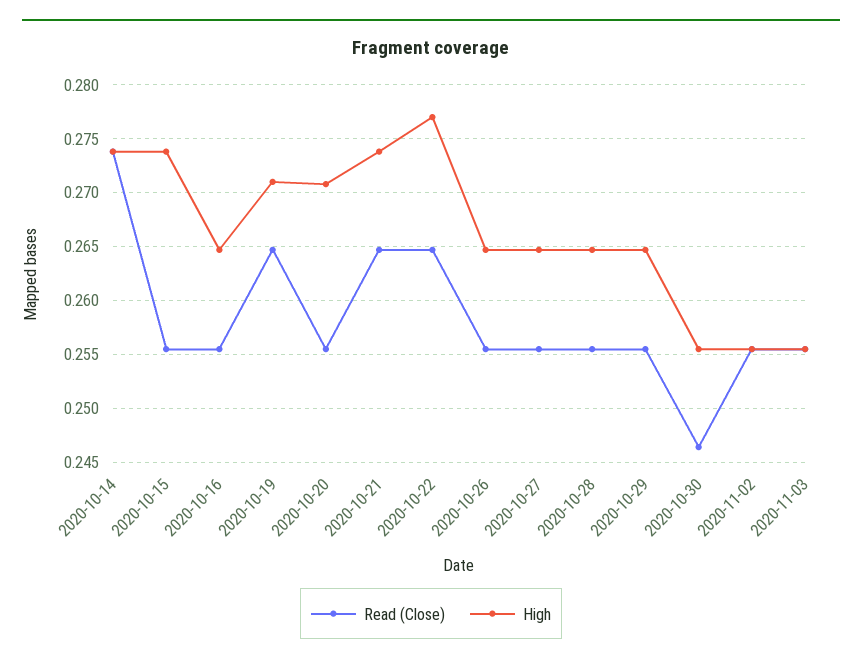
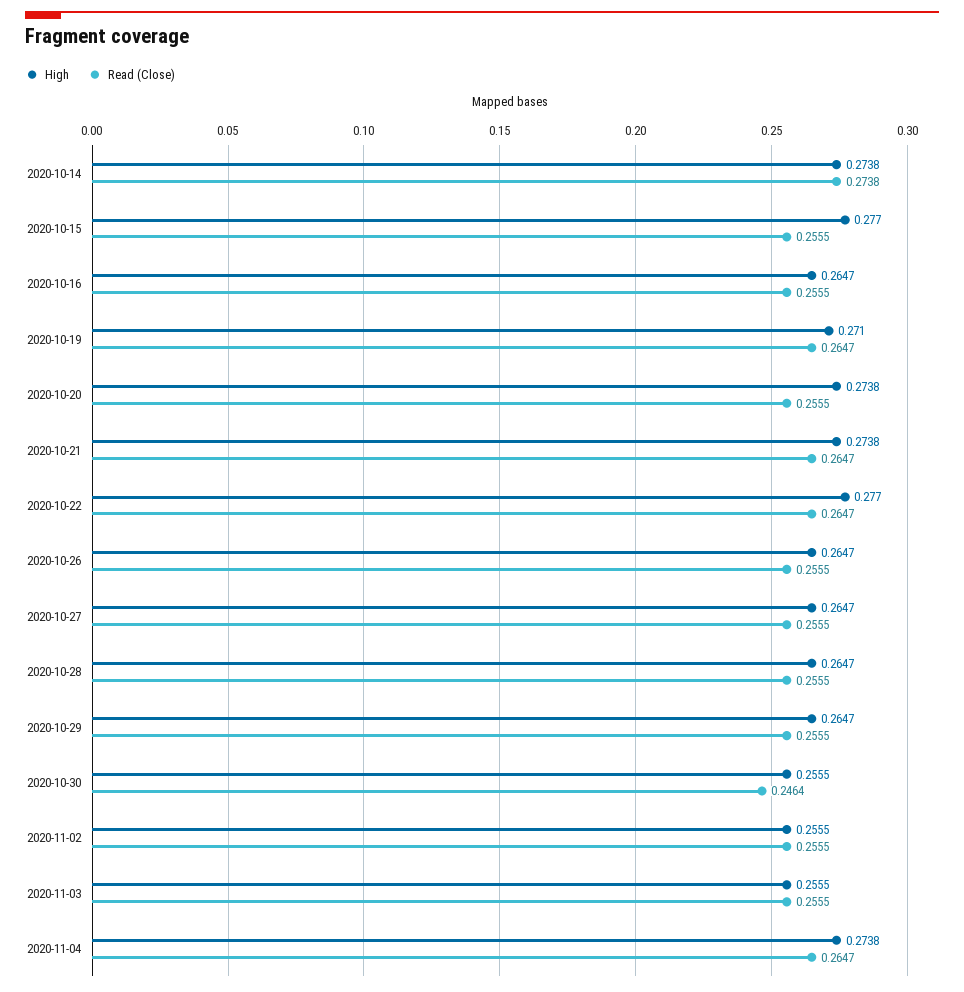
High, 2020-10-15: 0.274 -> 0.277
High, 2020-10-20: 0.271 -> 0.2738
High, 2020-11-04: none -> 0.2738
Read (Close), 2020-11-04: none -> 0.2647

